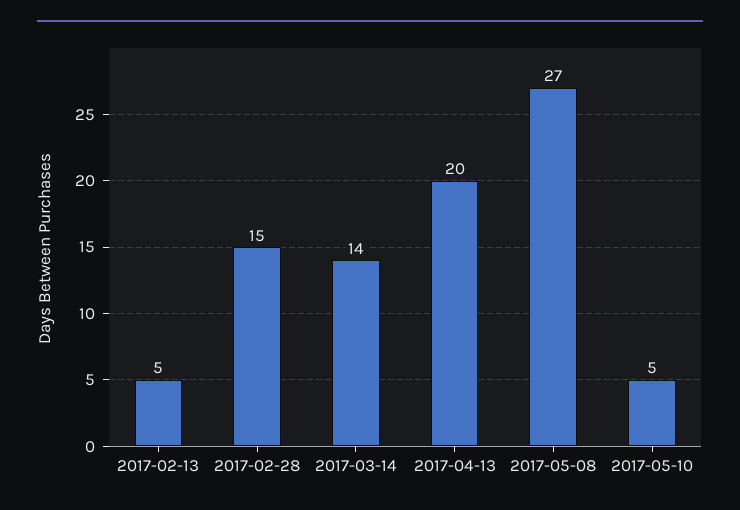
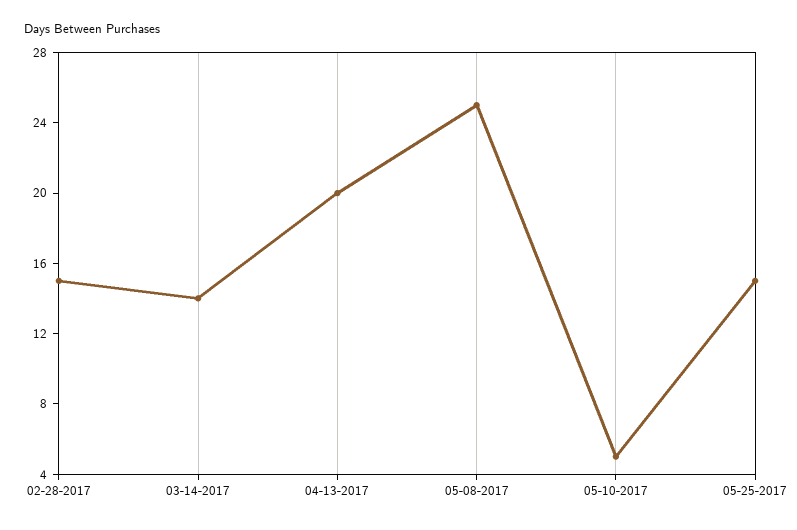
2017-02-13: 5 -> none
2017-05-08: 27 -> 25
05-25-2017: none -> 15

